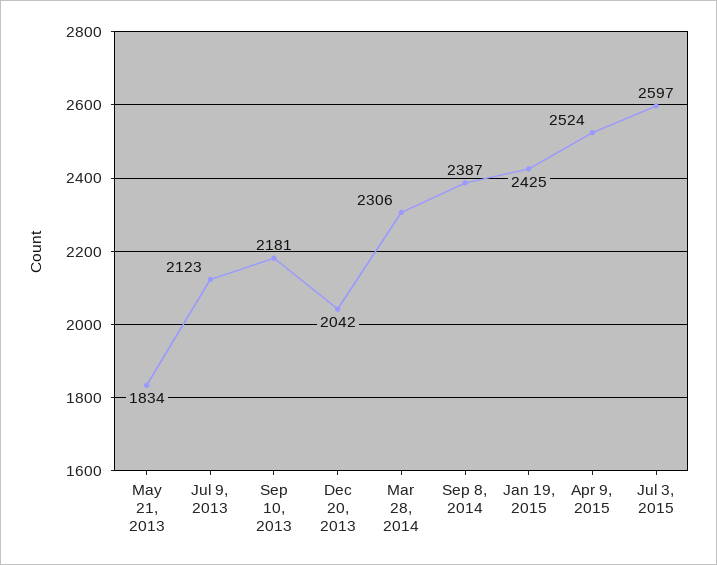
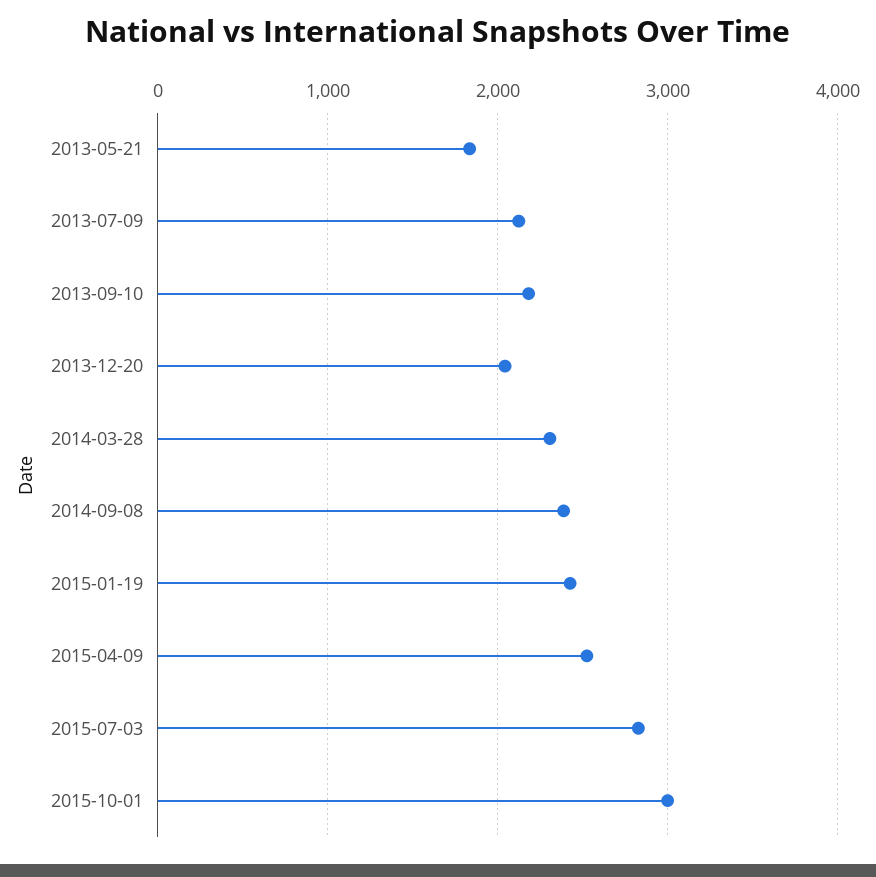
Jul 3, 2015: 2597 -> 2800
2015-10-01: none -> 3000

